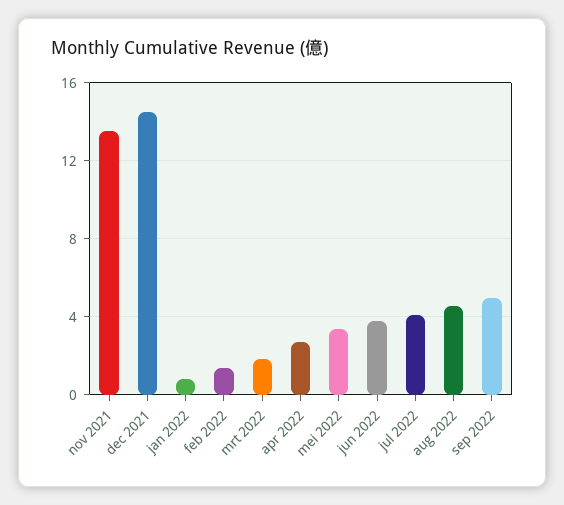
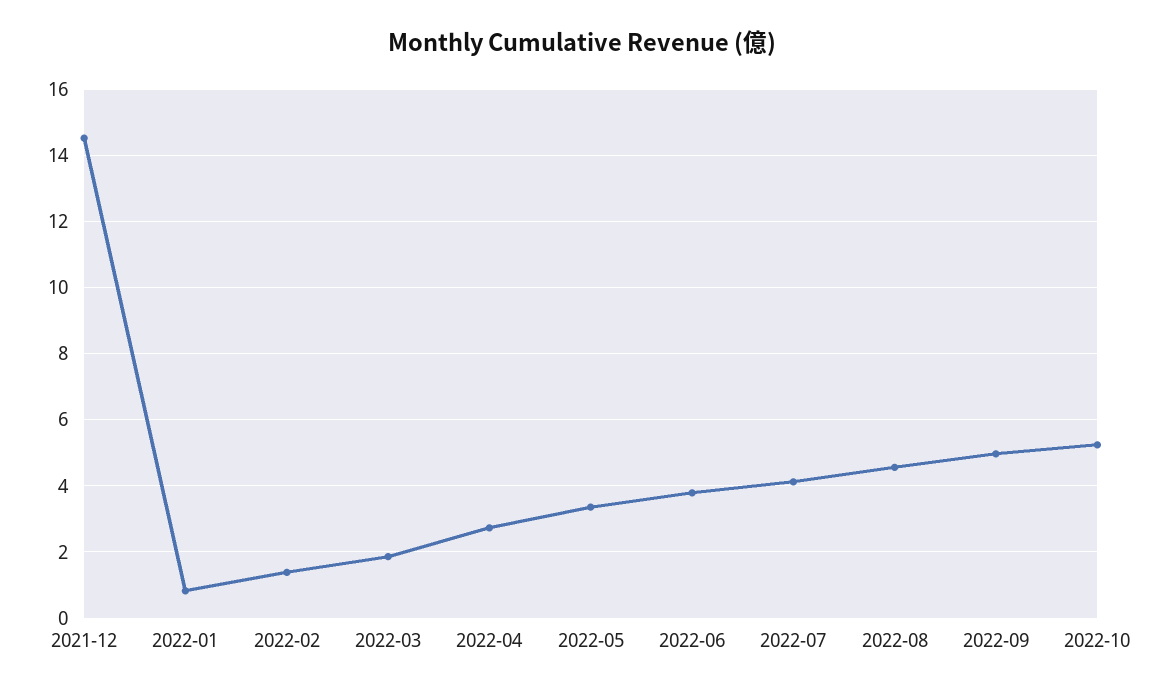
nov 2021: 13.5 -> none
2022-10: none -> 5.2

